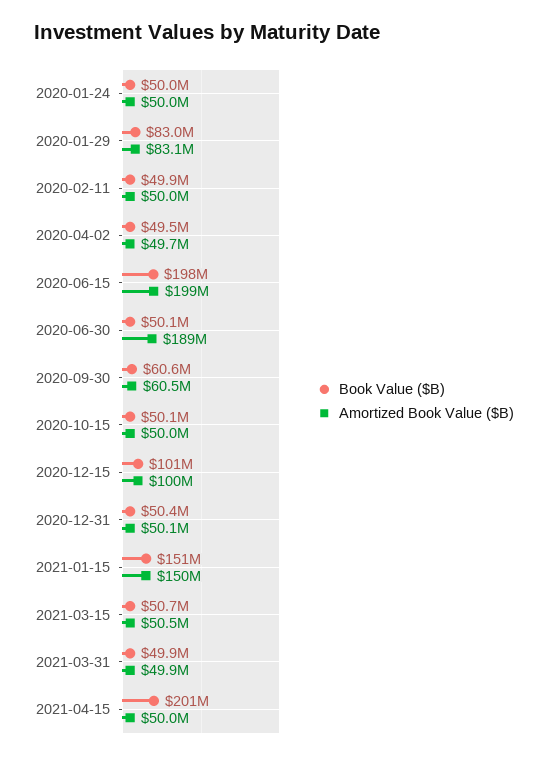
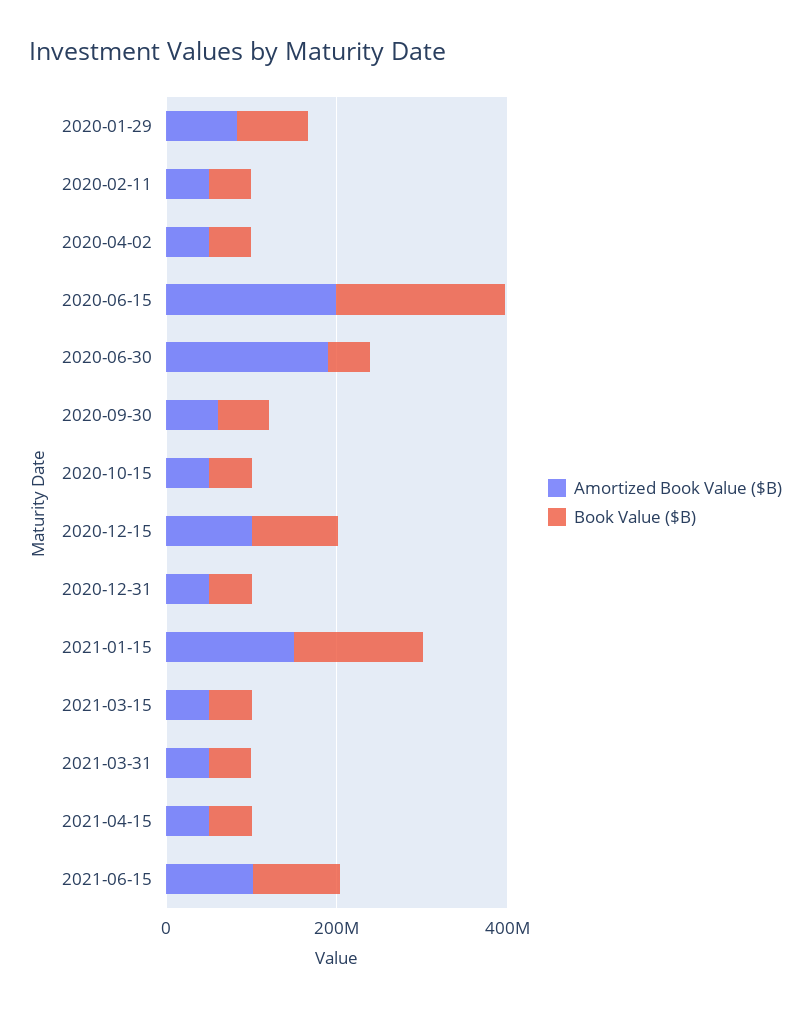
Book Value ($B), 2020-01-24: 50000000 -> none
Amortized Book Value ($B), 2020-01-24: 50000000 -> none
Book Value ($B), 2021-04-15: 201000000 -> 50000000
Amortized Book Value ($B), 2021-06-15: none -> 100000000
Book Value ($B), 2021-06-15: none -> 100000000

